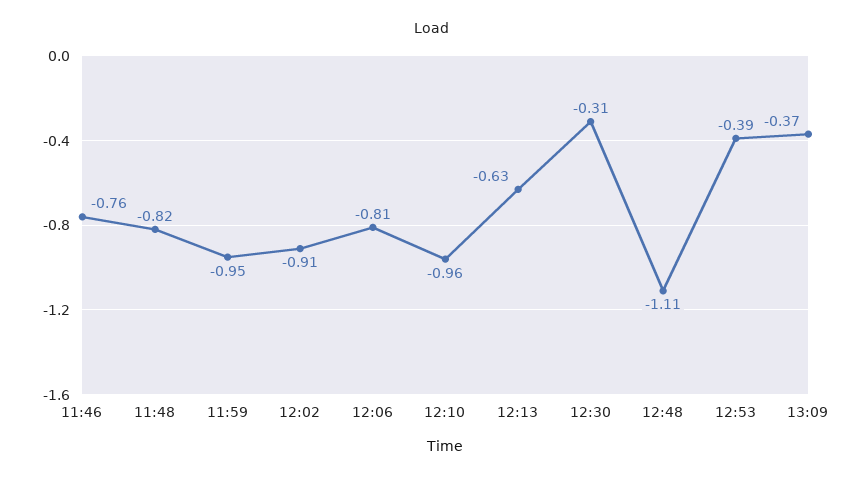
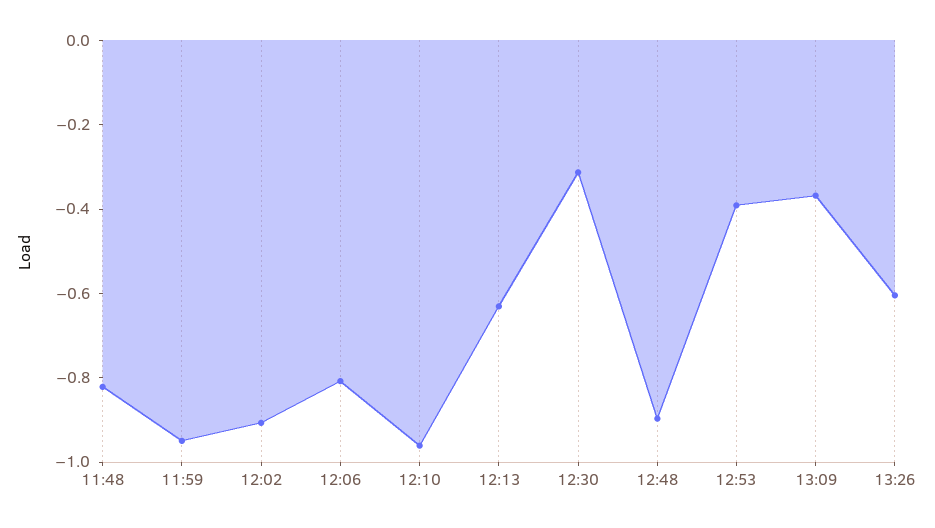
11:46: -0.76 -> none
12:48: -1.11 -> -0.9
13:26: none -> -0.6

